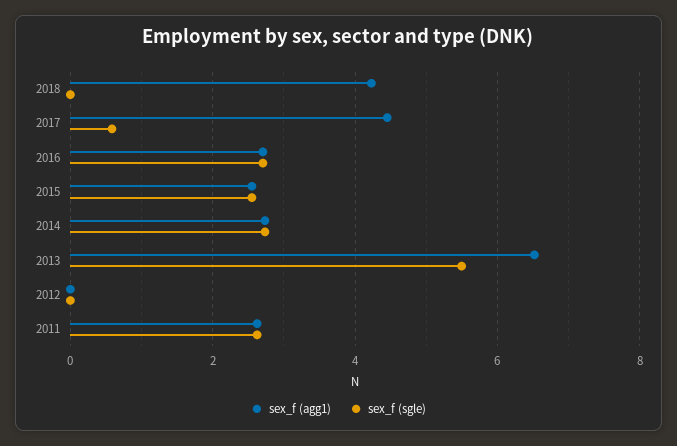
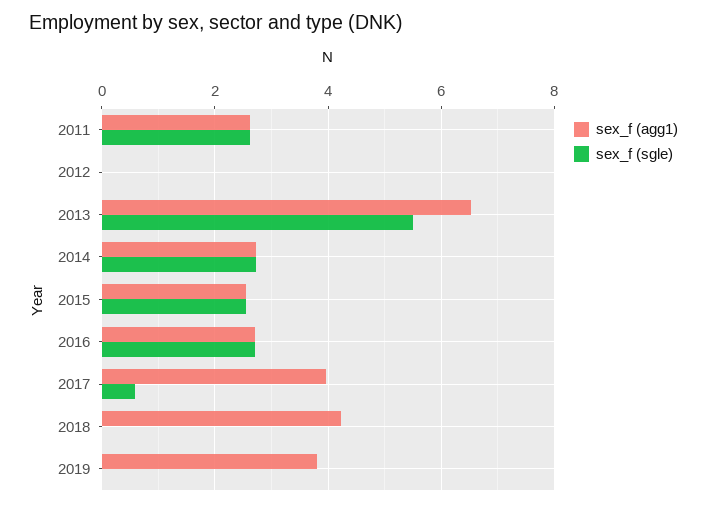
sex_f (agg1), 2017: 4.4 -> 4
sex_f (agg1), 2019: none -> 3.8
sex_f (sgle), 2019: none -> 0

